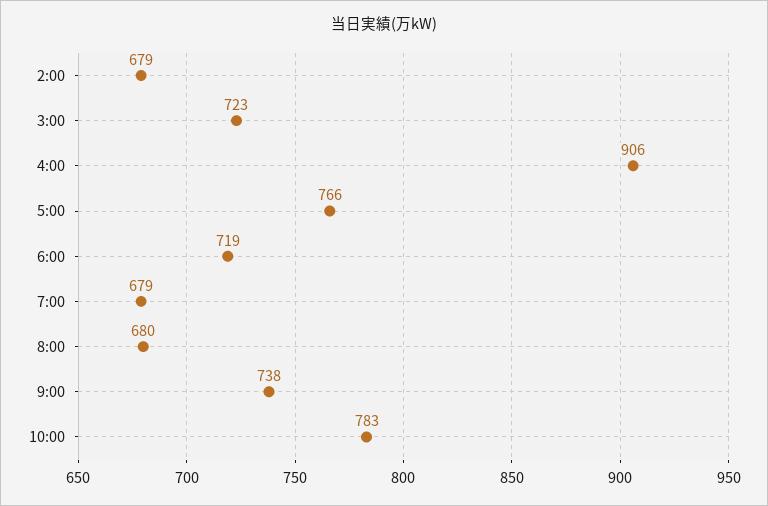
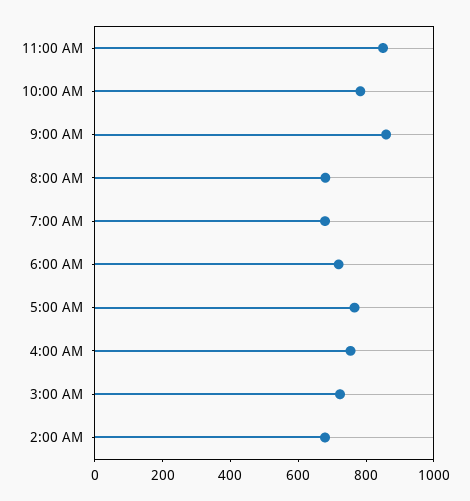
4:00: 906 -> 750
9:00: 738 -> 850
11:00 AM: none -> 850

